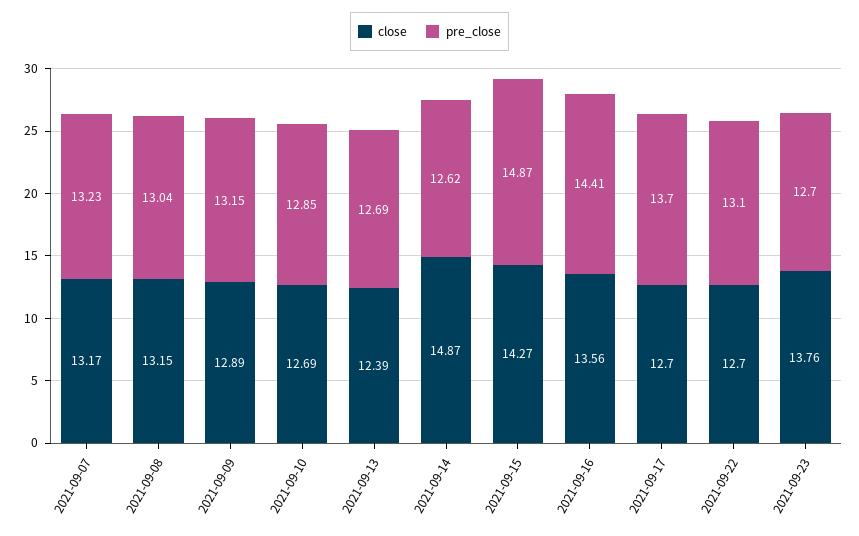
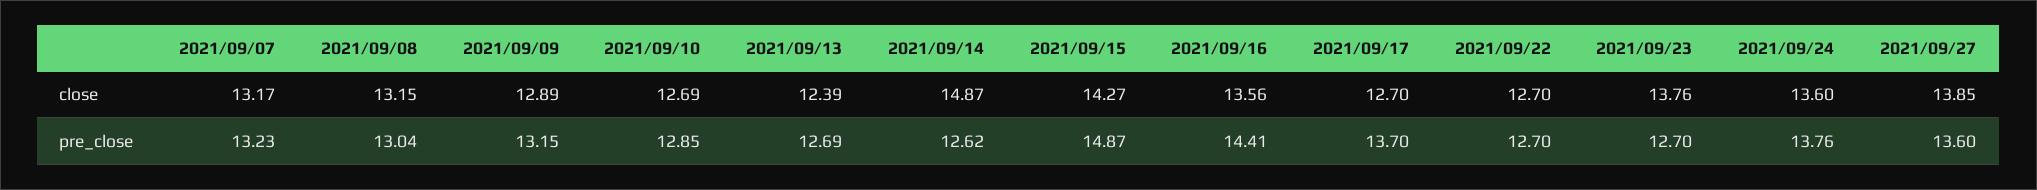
pre_close, 2021-09-22: 13.1 -> 12.7
close, 2021/09/24: none -> 13.6
close, 2021/09/27: none -> 13.85
pre_close, 2021/09/24: none -> 13.76
pre_close, 2021/09/27: none -> 13.6

